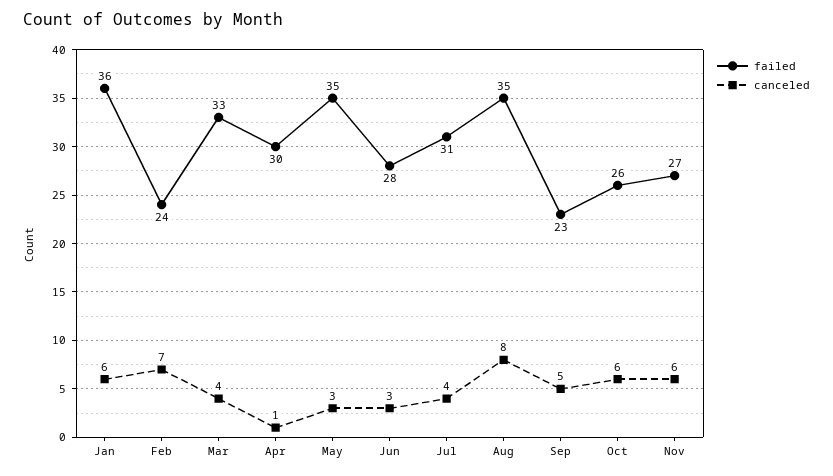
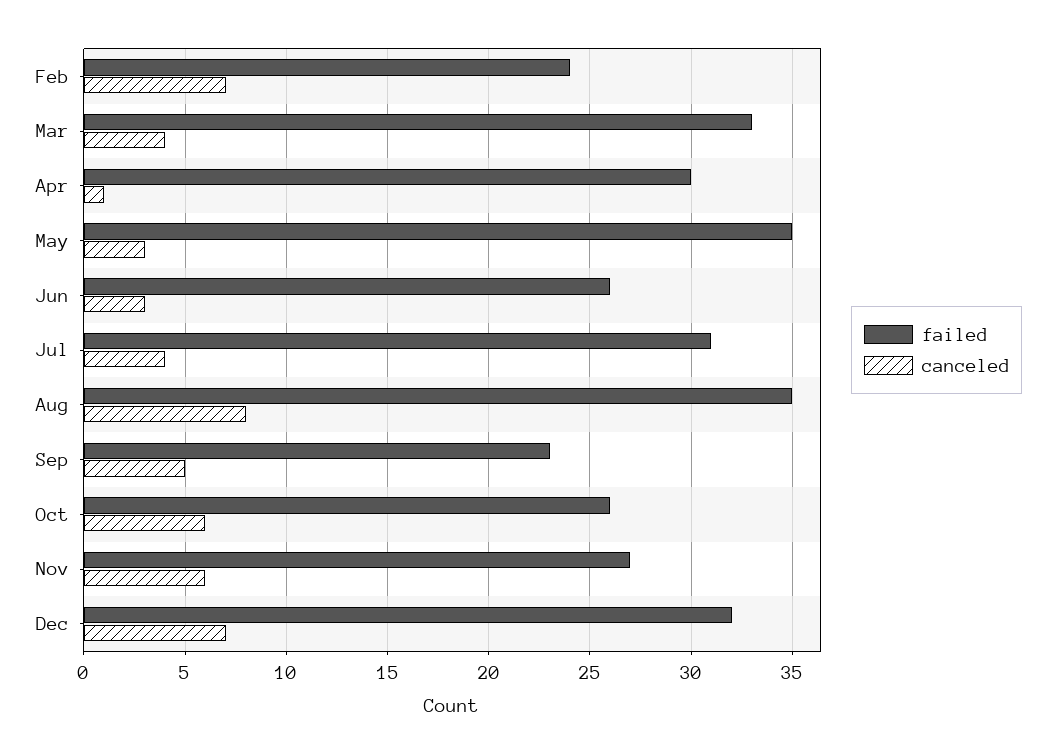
failed, Jan: 36 -> none
canceled, Jan: 6 -> none
failed, Jun: 28 -> 26
failed, Dec: none -> 32
canceled, Dec: none -> 7

